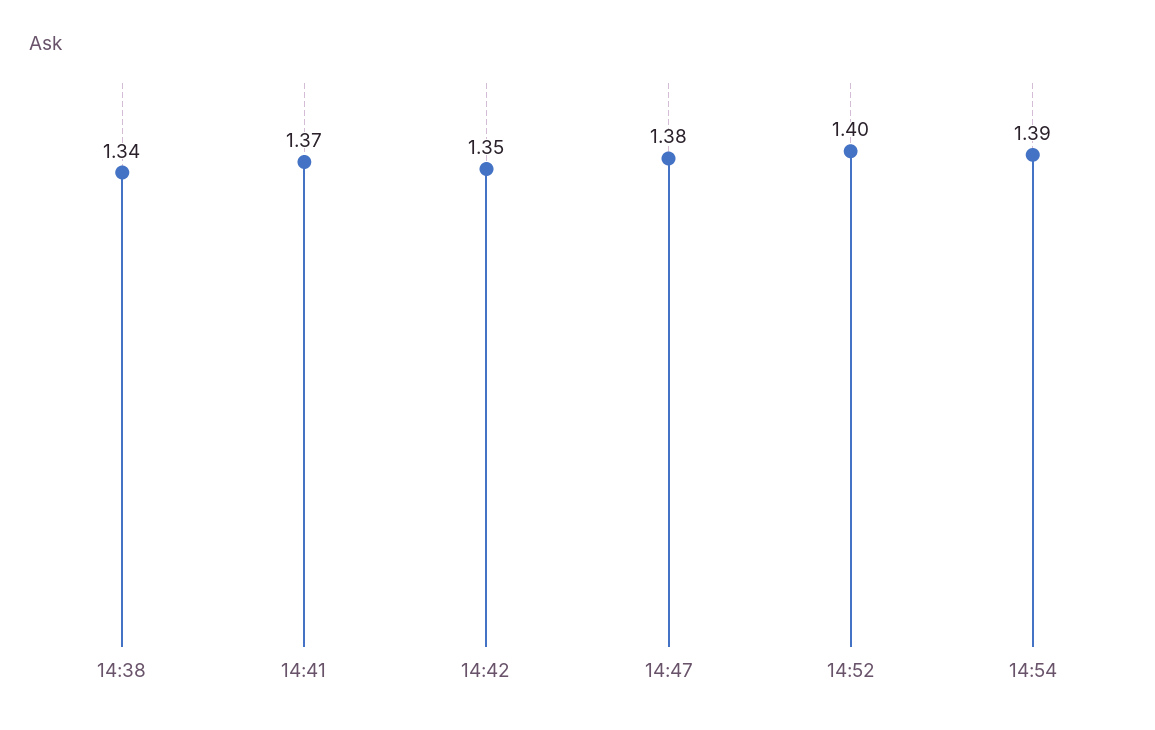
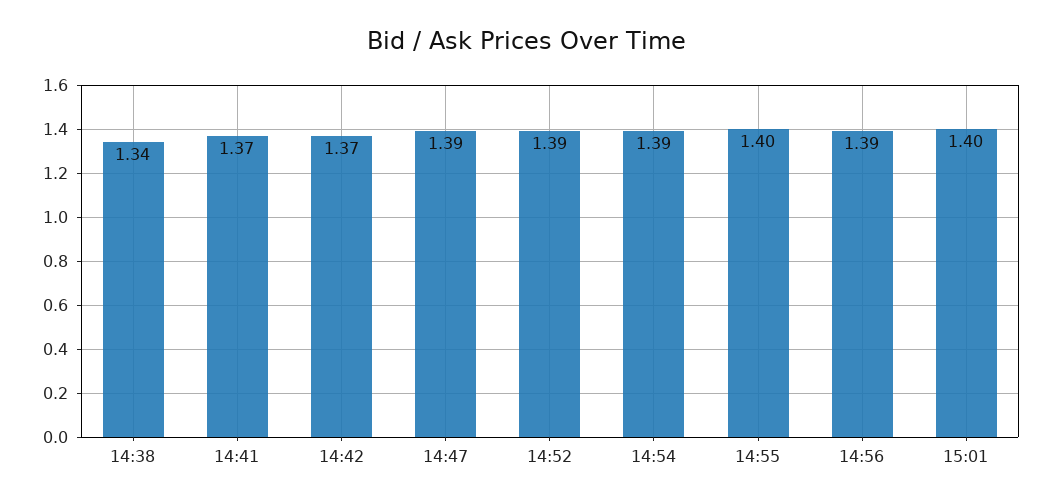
14:42: 1.35 -> 1.37
14:47: 1.38 -> 1.39
14:52: 1.4 -> 1.39
14:55: none -> 1.4
14:56: none -> 1.39
15:01: none -> 1.4

